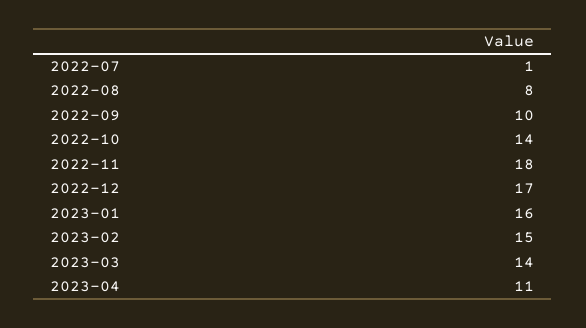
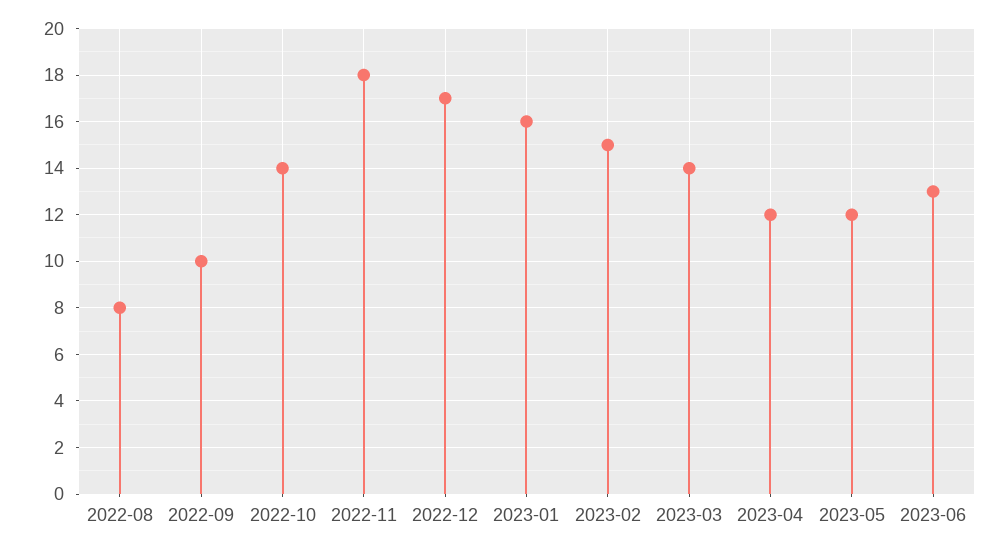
2022-07: 1 -> none
2023-04: 11 -> 12
2023-05: none -> 12
2023-06: none -> 13

